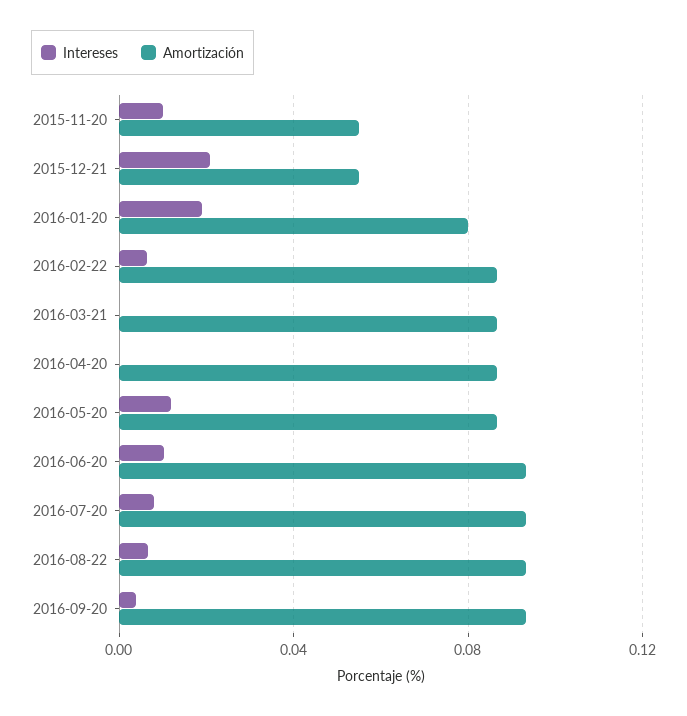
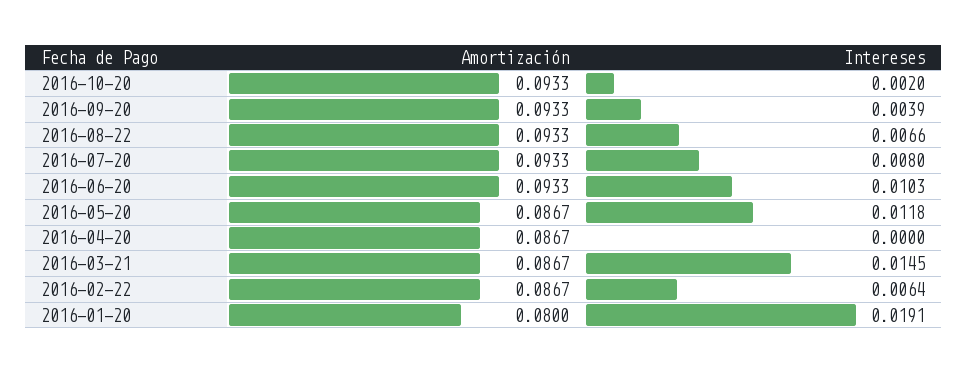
Intereses, 2015-11-20: 0.01 -> none
Amortización, 2015-11-20: 0.055 -> none
Intereses, 2015-12-21: 0.02 -> none
Amortización, 2015-12-21: 0.055 -> none
Intereses, 2016-03-21: 0 -> 0.0145
Amortización, 2016-10-20: none -> 0.0933
Intereses, 2016-10-20: none -> 0.002

